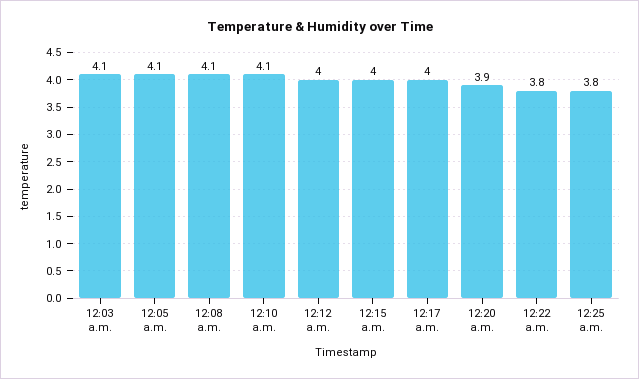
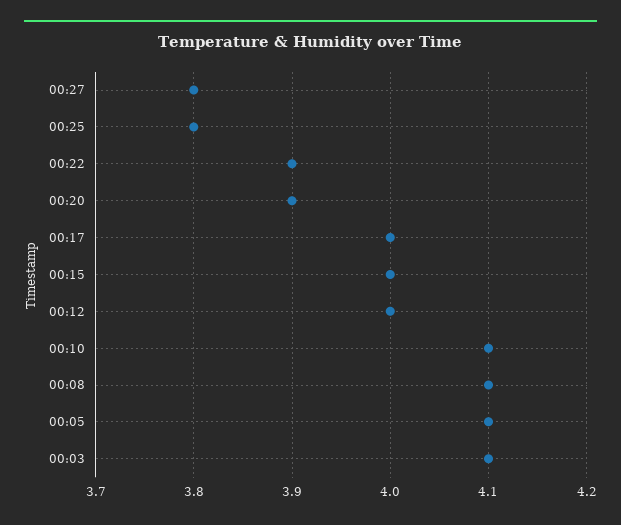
12:22 a.m.: 3.8 -> 3.9
00:27: none -> 3.8

